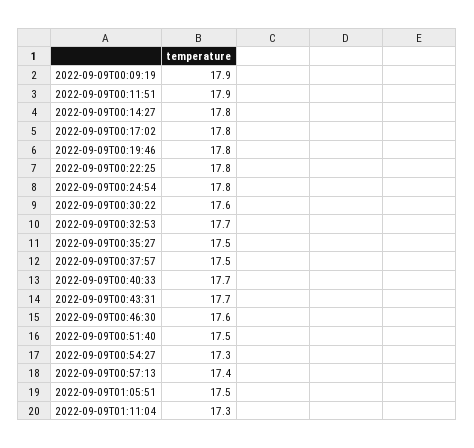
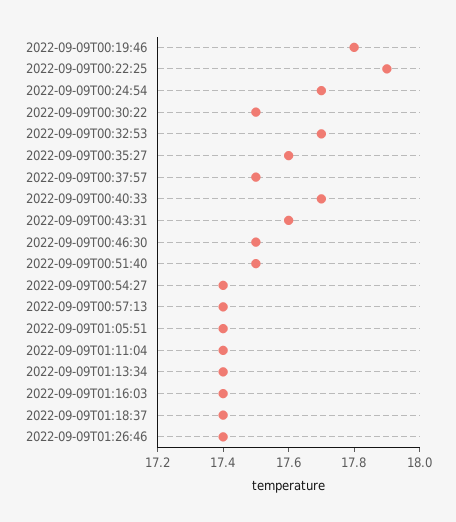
2022-09-09T00:09:19: 17.9 -> none
2022-09-09T00:11:51: 17.9 -> none
2022-09-09T00:14:27: 17.8 -> none
2022-09-09T00:17:02: 17.8 -> none
2022-09-09T00:22:25: 17.8 -> 17.9
2022-09-09T00:24:54: 17.8 -> 17.7
2022-09-09T00:30:22: 17.6 -> 17.5
2022-09-09T00:35:27: 17.5 -> 17.6
2022-09-09T00:43:31: 17.7 -> 17.6
2022-09-09T00:46:30: 17.6 -> 17.5
2022-09-09T00:54:27: 17.3 -> 17.4
2022-09-09T01:05:51: 17.5 -> 17.4
2022-09-09T01:11:04: 17.3 -> 17.4
2022-09-09T01:13:34: none -> 17.4
2022-09-09T01:16:03: none -> 17.4
2022-09-09T01:18:37: none -> 17.4
2022-09-09T01:26:46: none -> 17.4

